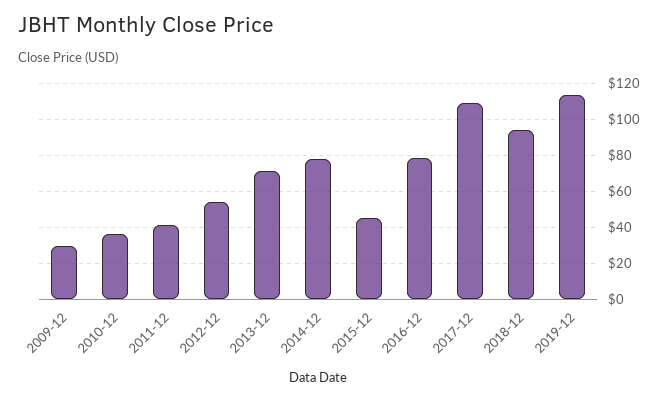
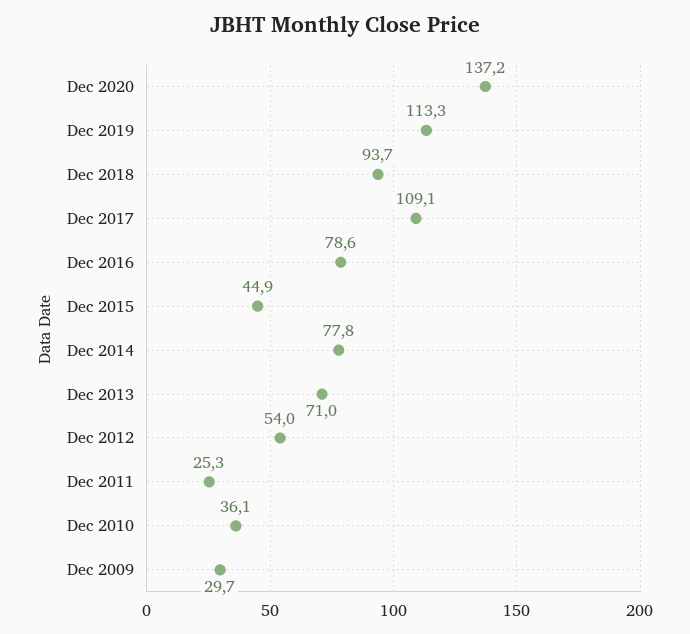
2011-12: 40 -> 25.3
Dec 2020: none -> 137.2

